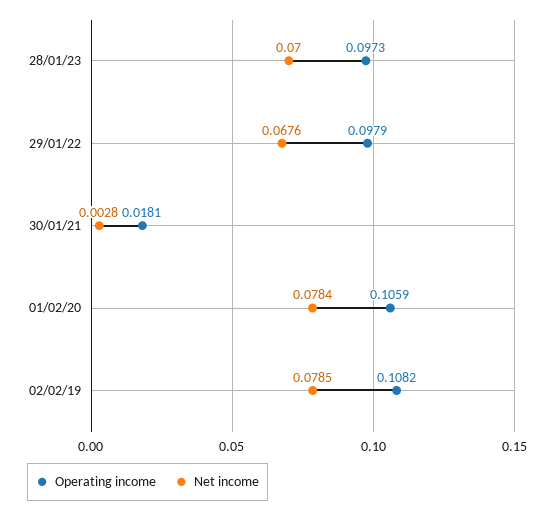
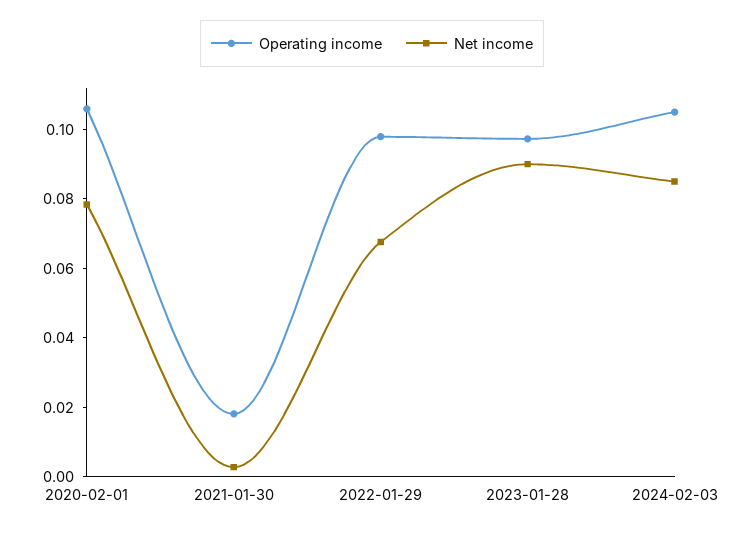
Net income, 28/01/23: 0.07 -> 0.09
Operating income, 02/02/19: 0.1082 -> none
Net income, 02/02/19: 0.0785 -> none
Operating income, 2024-02-03: none -> 0.105
Net income, 2024-02-03: none -> 0.085

